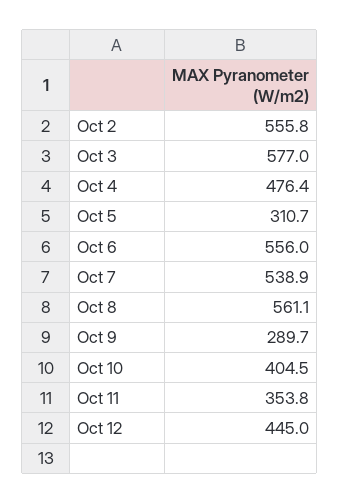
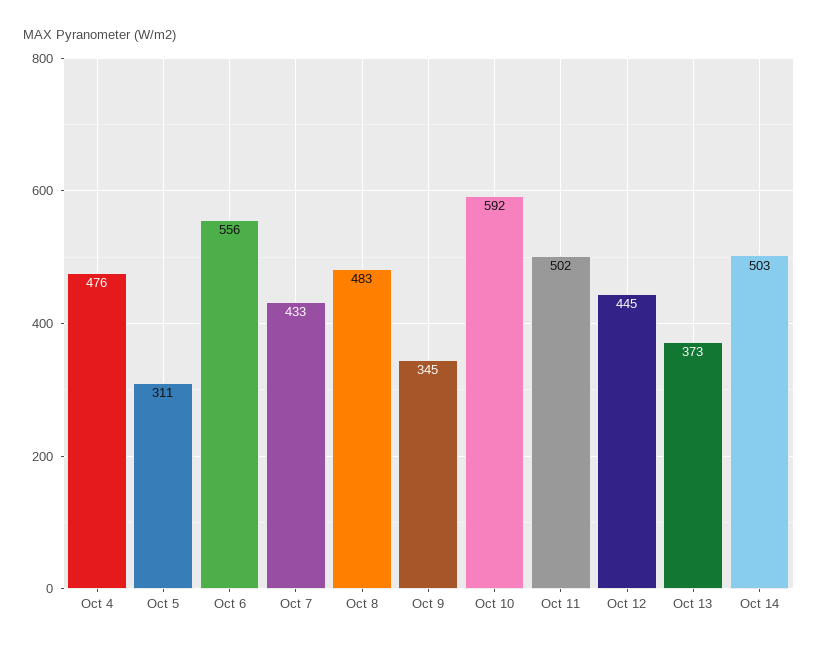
Oct 2: 555.8 -> none
Oct 3: 577 -> none
Oct 7: 538.9 -> 433
Oct 8: 561.1 -> 483
Oct 9: 289.7 -> 345
Oct 10: 404.5 -> 592
Oct 11: 353.8 -> 502
Oct 13: none -> 373
Oct 14: none -> 503

